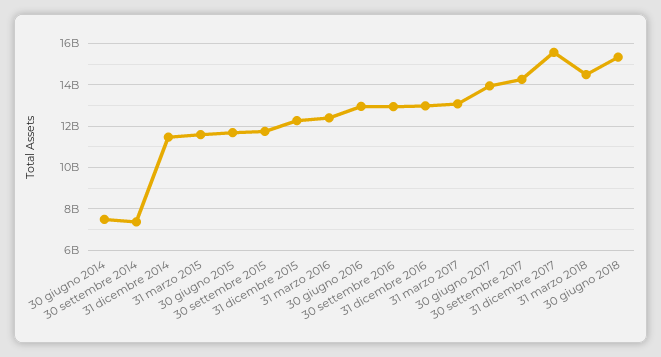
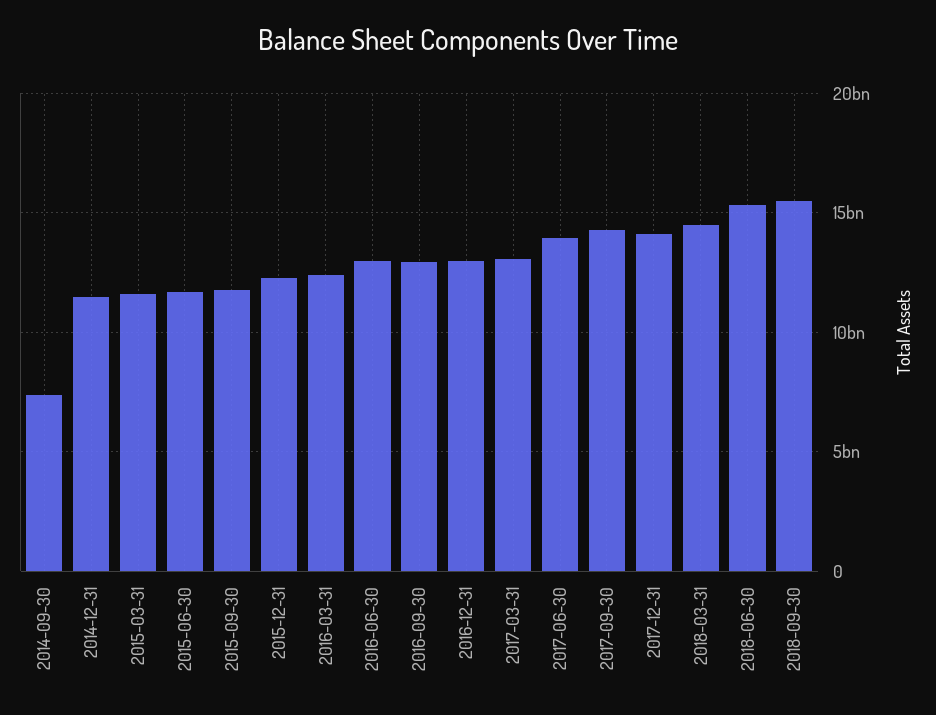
30 giugno 2014: 7500000000 -> none
31 dicembre 2017: 15500000000 -> 14000000000
2018-09-30: none -> 15500000000

